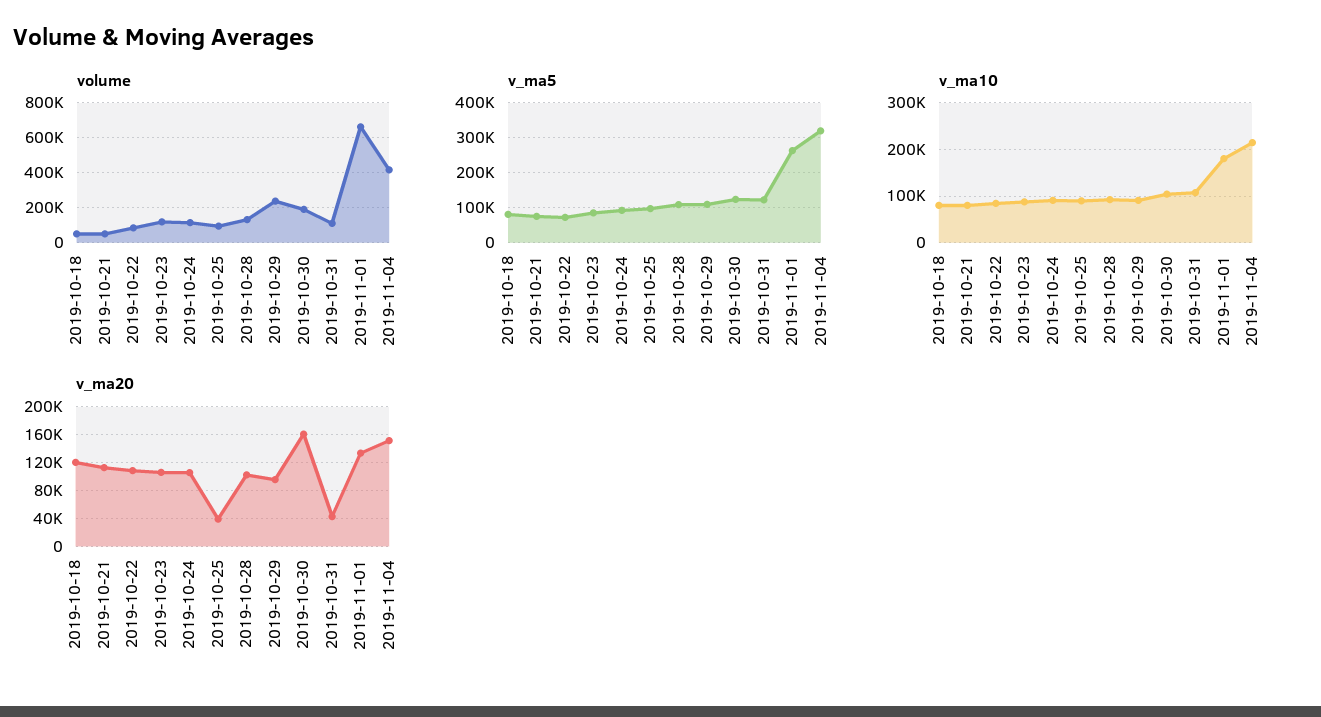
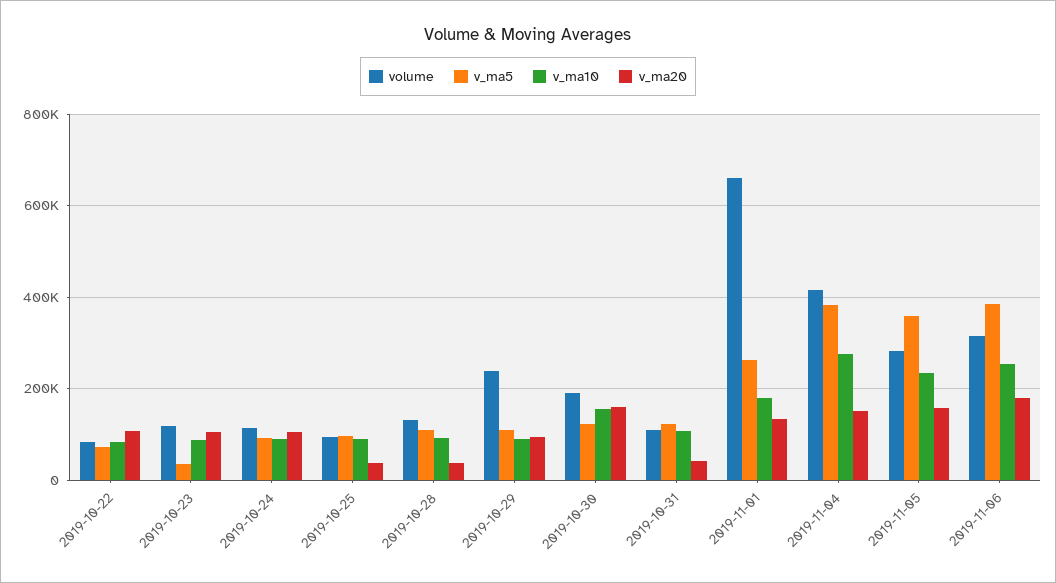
volume, 2019-10-18: 50000 -> none
volume, 2019-10-21: 50000 -> none
v_ma5, 2019-10-18: 80000 -> none
v_ma5, 2019-10-21: 80000 -> none
v_ma5, 2019-10-23: 80000 -> 40000
v_ma5, 2019-11-04: 320000 -> 380000
v_ma10, 2019-10-18: 80000 -> none
v_ma10, 2019-10-21: 80000 -> none
v_ma10, 2019-10-30: 100000 -> 160000
v_ma10, 2019-11-04: 220000 -> 280000
v_ma20, 2019-10-18: 120000 -> none
v_ma20, 2019-10-21: 110000 -> none
v_ma20, 2019-10-28: 100000 -> 40000
volume, 2019-11-05: none -> 280000
v_ma5, 2019-11-05: none -> 360000
v_ma10, 2019-11-05: none -> 240000
v_ma20, 2019-11-05: none -> 160000
volume, 2019-11-06: none -> 320000
v_ma5, 2019-11-06: none -> 380000
v_ma10, 2019-11-06: none -> 260000
v_ma20, 2019-11-06: none -> 180000

